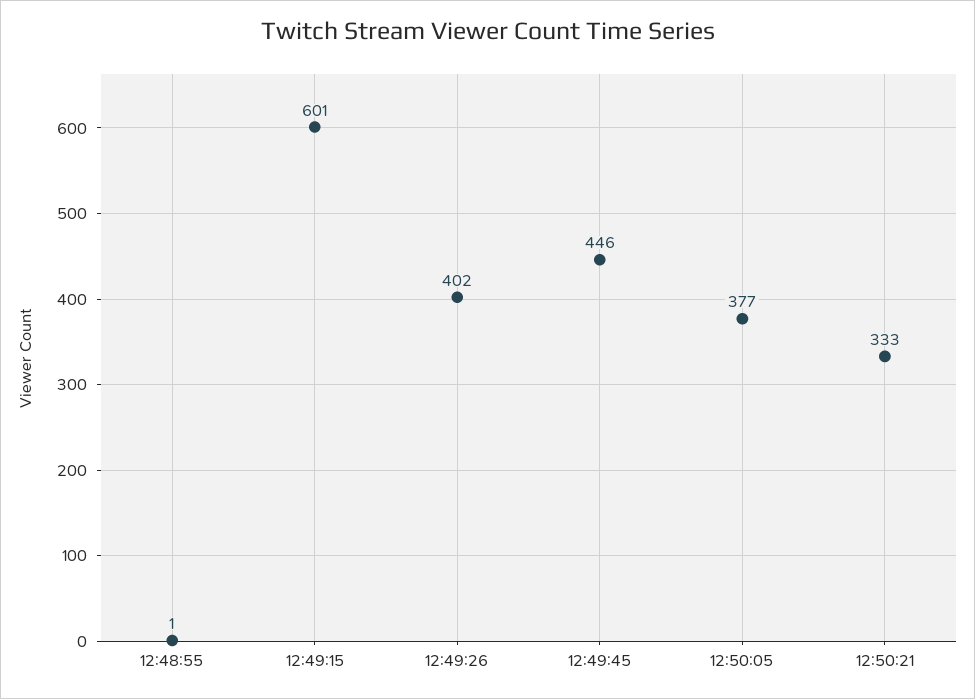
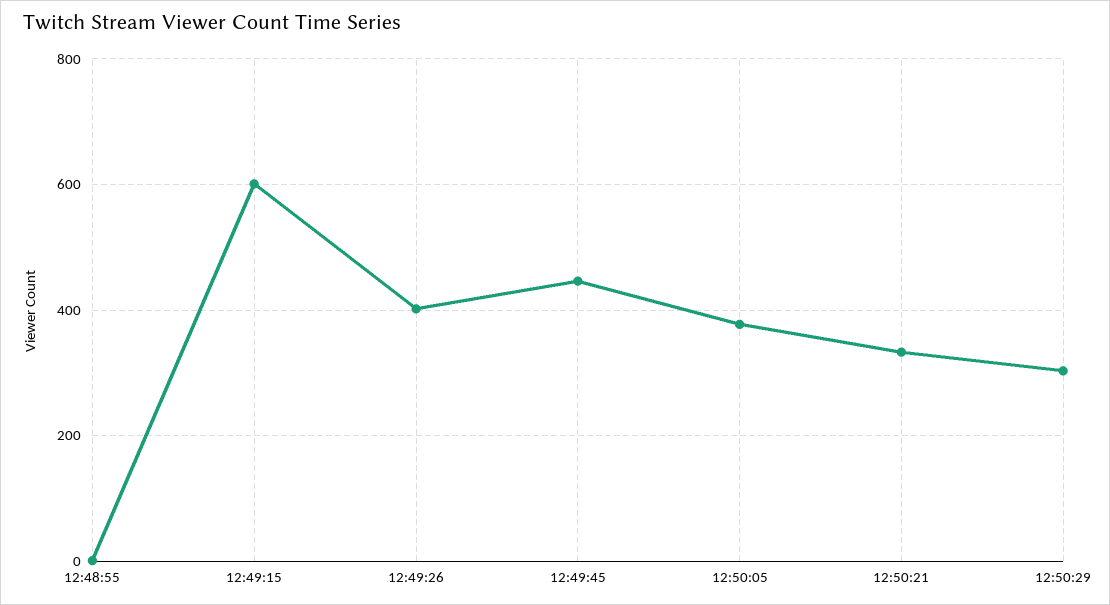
12:50:29: none -> 300

